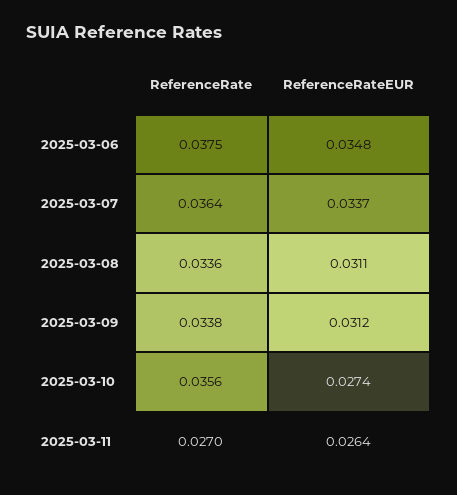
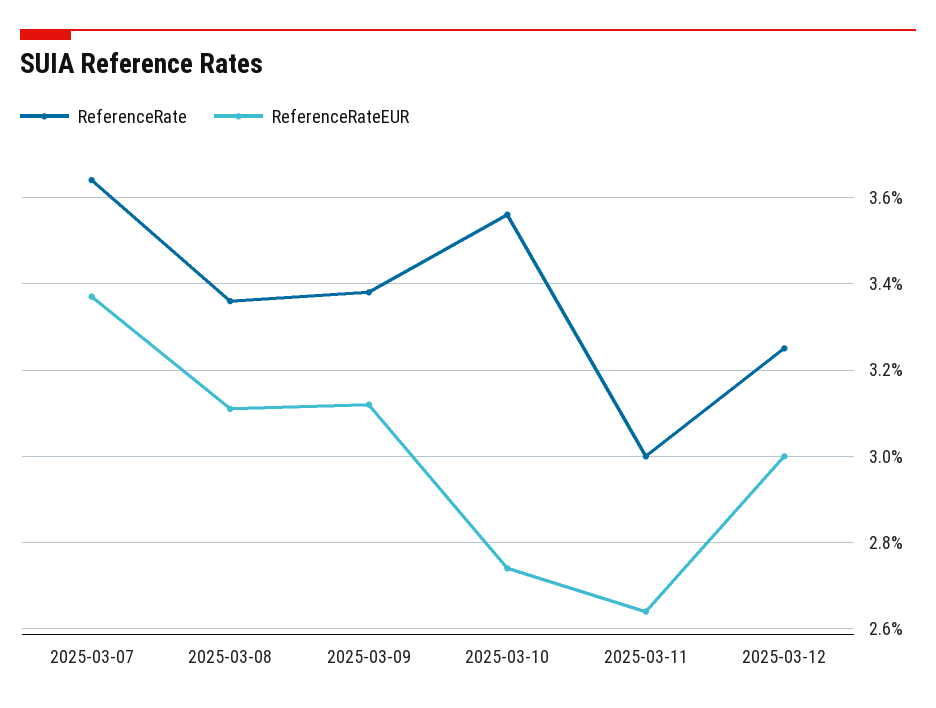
ReferenceRate, 2025-03-06: 0.0375 -> none
ReferenceRateEUR, 2025-03-06: 0.0348 -> none
ReferenceRate, 2025-03-11: 0.027 -> 0.03
ReferenceRate, 2025-03-12: none -> 0.0325
ReferenceRateEUR, 2025-03-12: none -> 0.03

